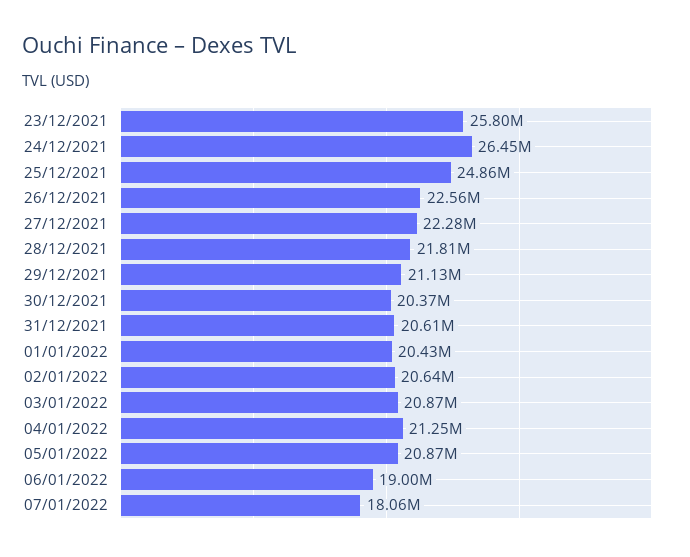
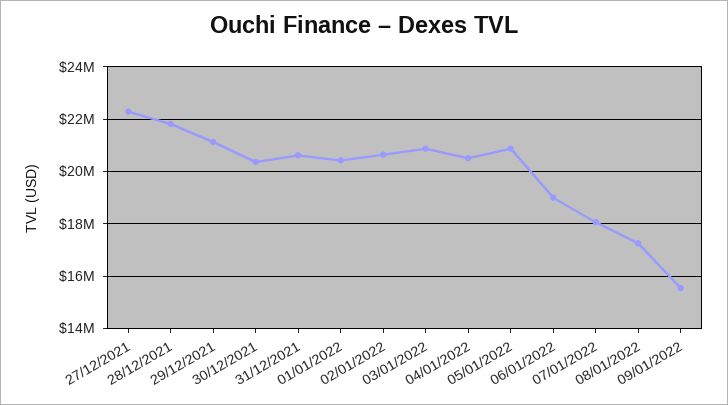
23/12/2021: 25800000 -> none
24/12/2021: 26450000 -> none
25/12/2021: 24860000 -> none
26/12/2021: 22560000 -> none
04/01/2022: 21250000 -> 20500000
08/01/2022: none -> 17250000
09/01/2022: none -> 15500000

